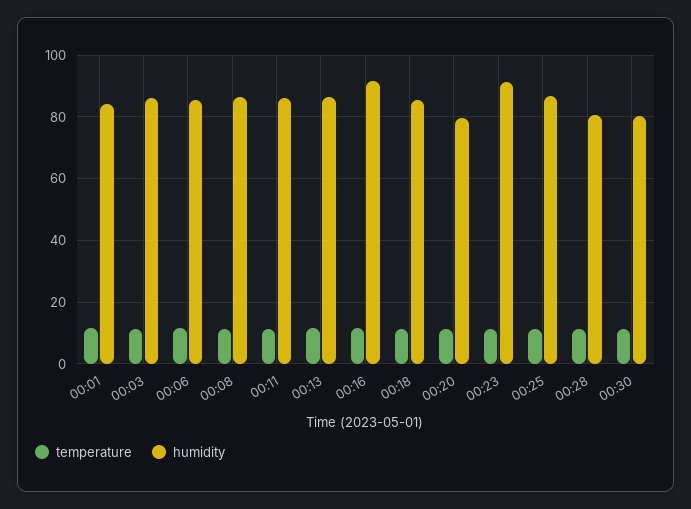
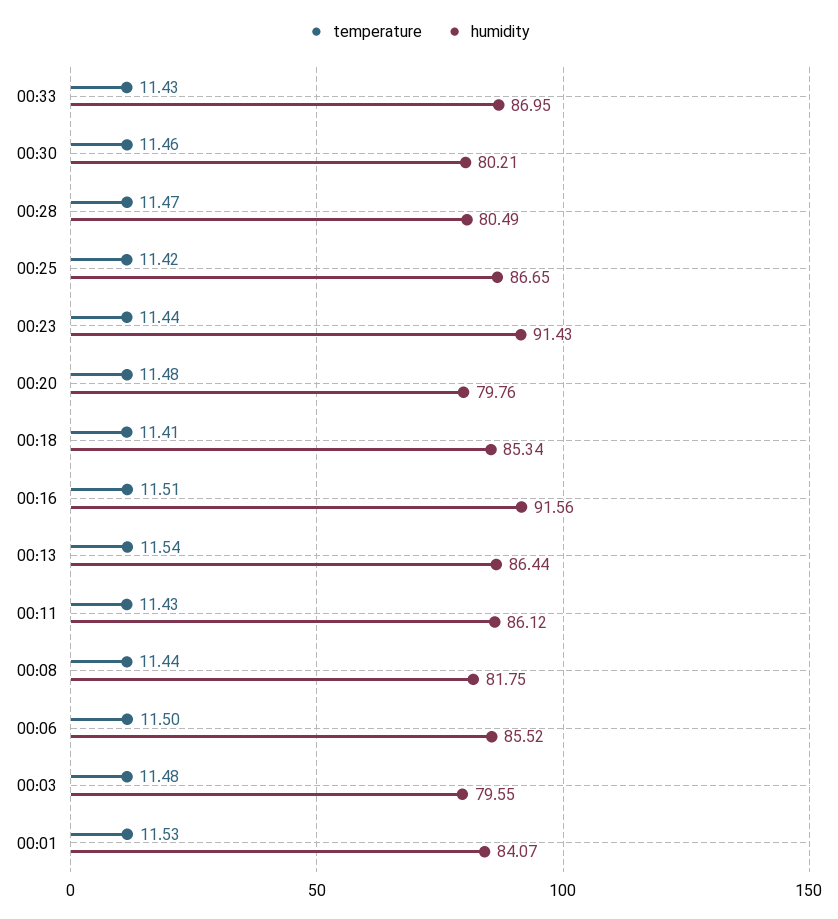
humidity, 00:03: 86 -> 79.55
humidity, 00:08: 86 -> 81.75
temperature, 00:33: none -> 11.43
humidity, 00:33: none -> 86.95

